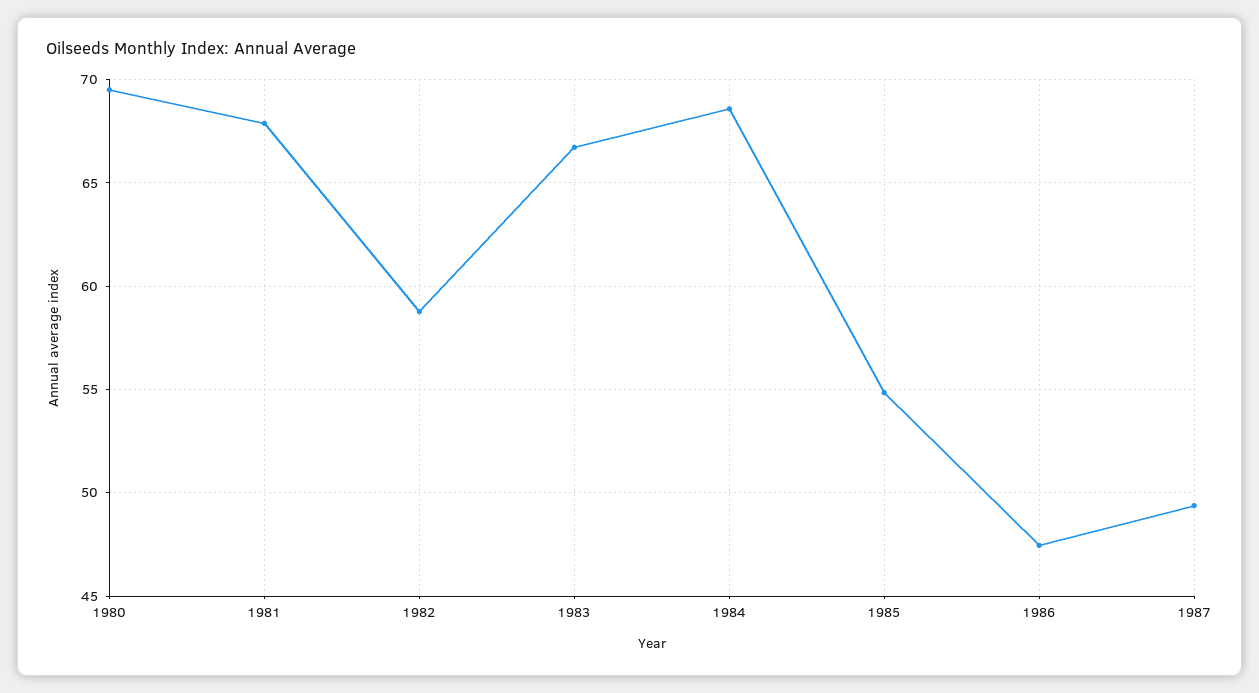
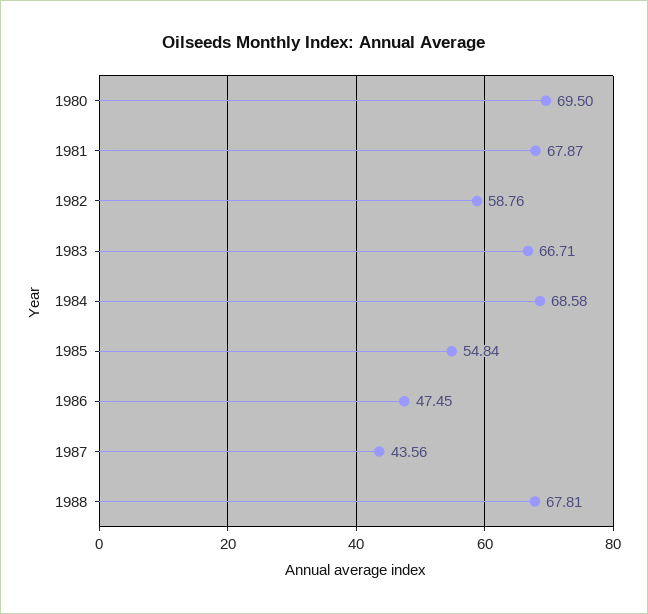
1987: 49.5 -> 43.56
1988: none -> 67.81

